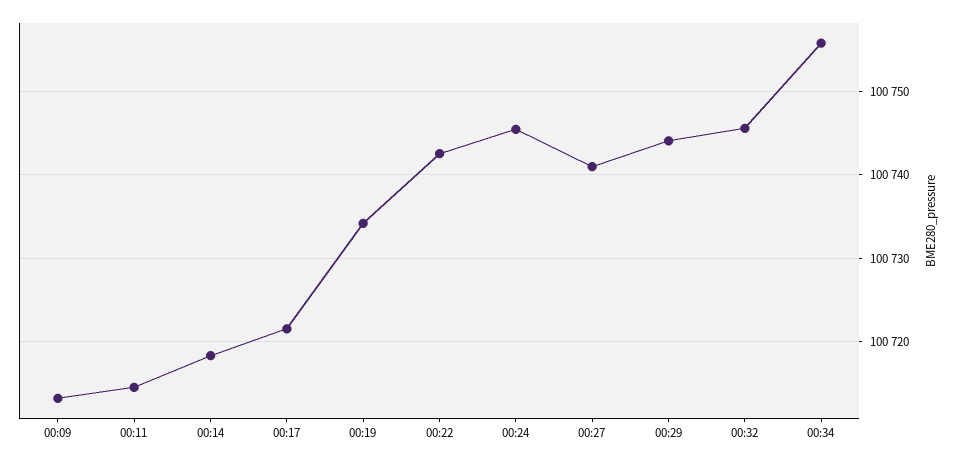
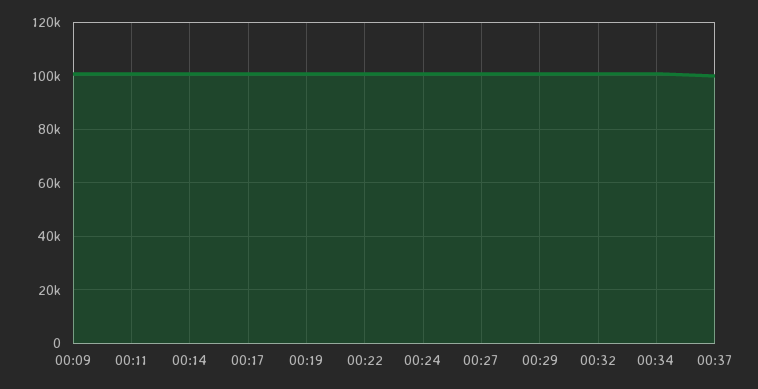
00:37: none -> 100000

